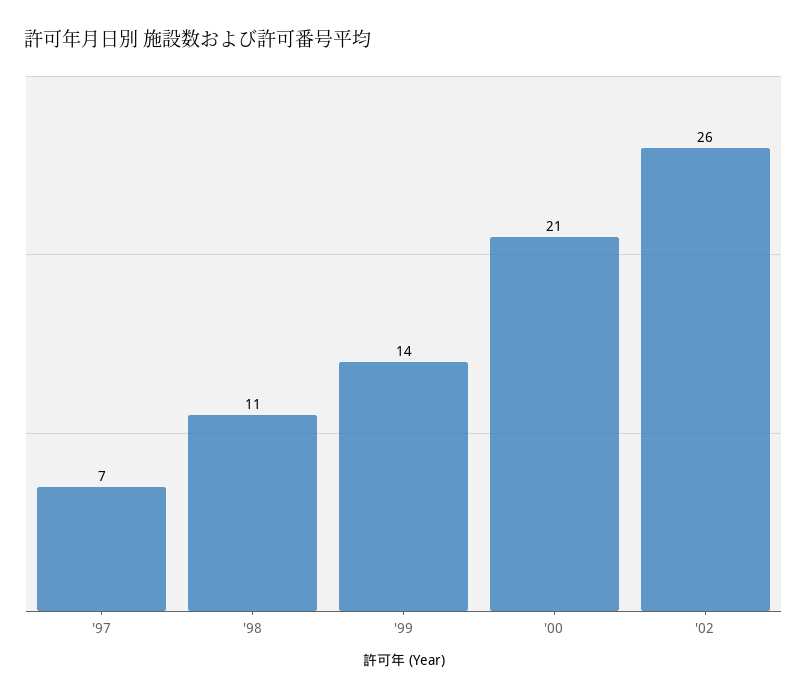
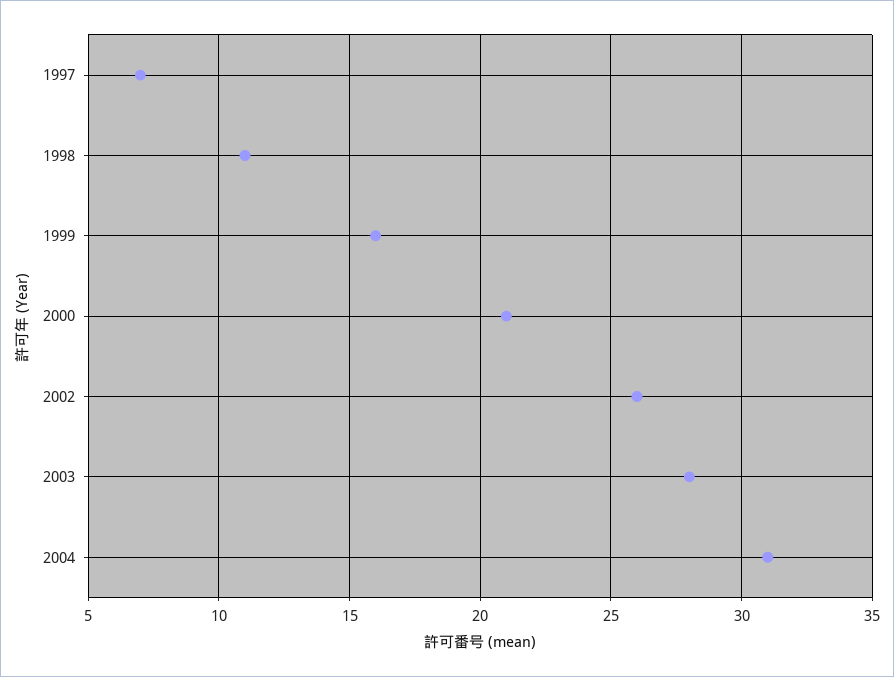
'99: 14 -> 16
2003: none -> 28
2004: none -> 31

